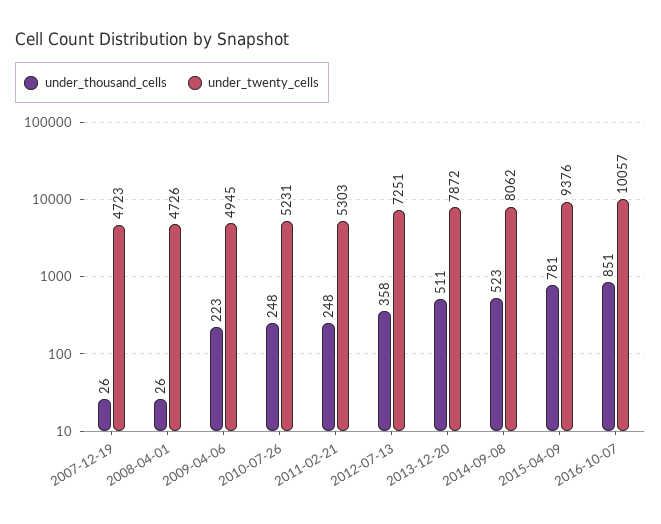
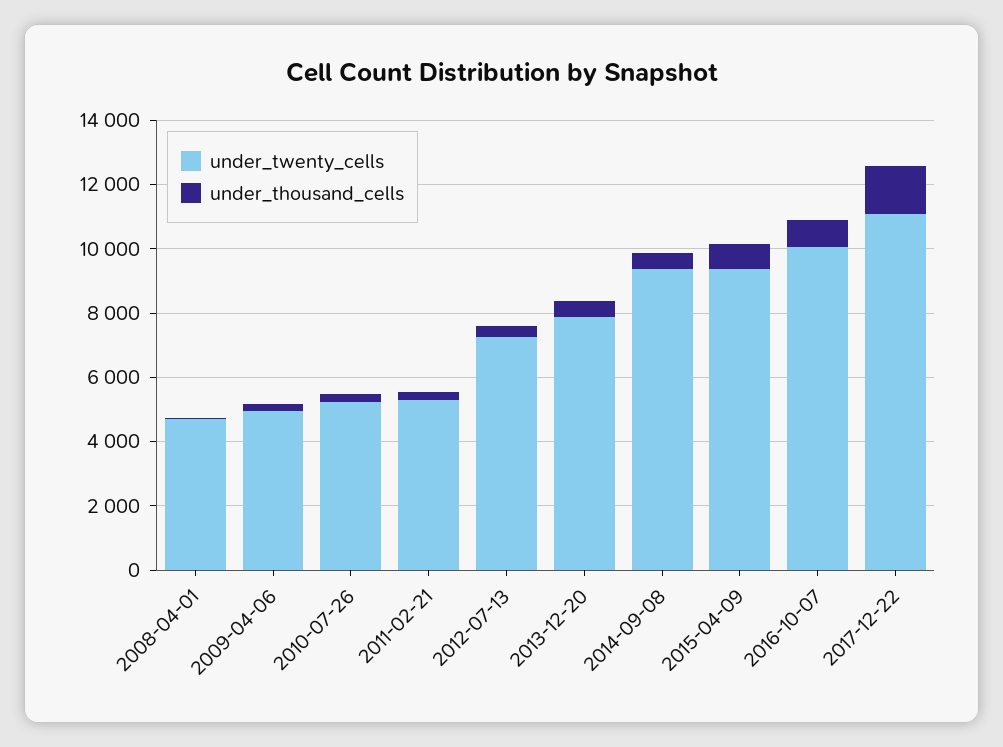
under_thousand_cells, 2007-12-19: 26 -> none
under_twenty_cells, 2007-12-19: 4723 -> none
under_twenty_cells, 2014-09-08: 8062 -> 9500
under_twenty_cells, 2017-12-22: none -> 11000
under_thousand_cells, 2017-12-22: none -> 1500

